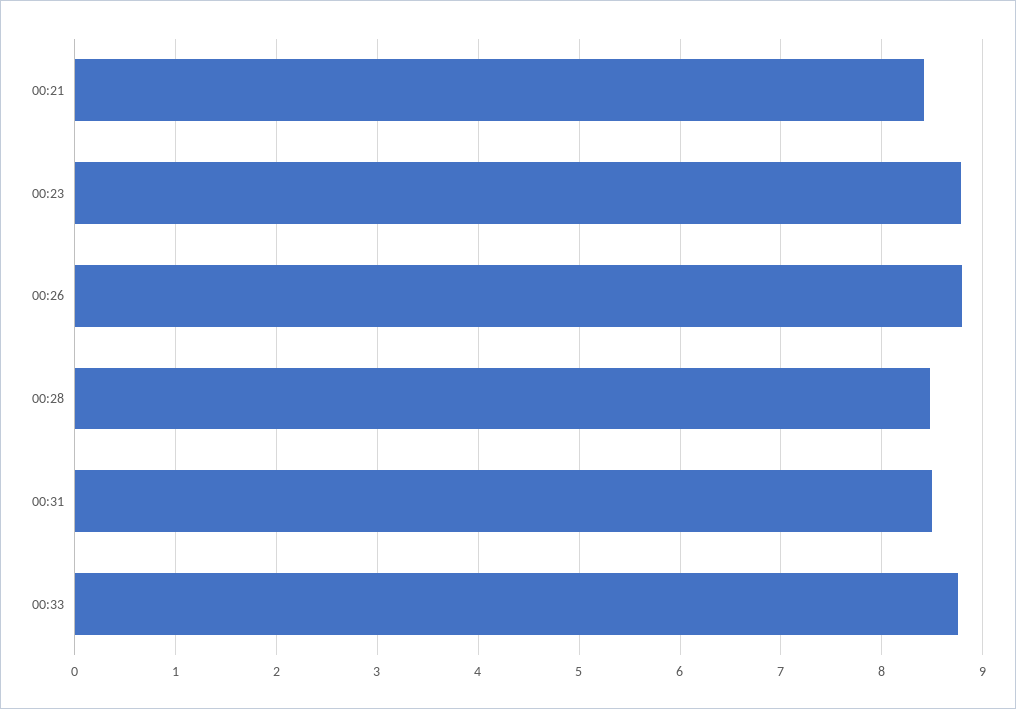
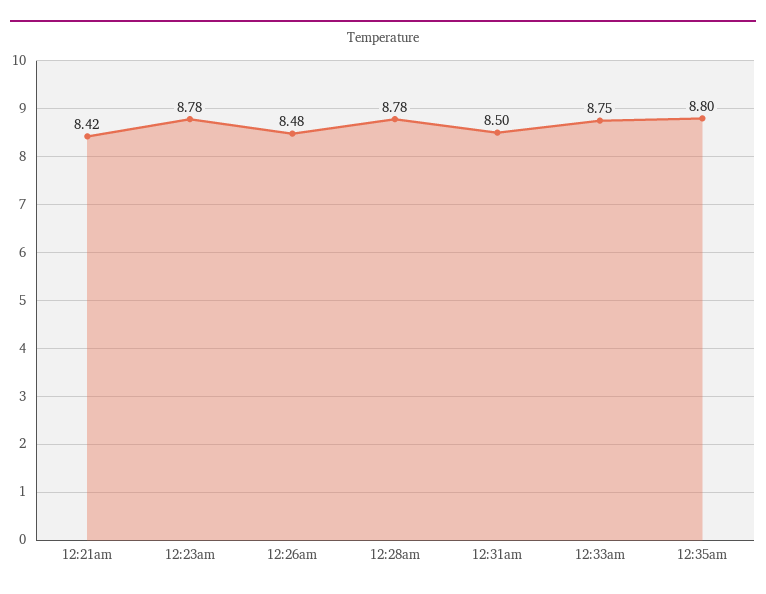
00:26: 8.8 -> 8.48
00:28: 8.5 -> 8.78
12:35am: none -> 8.8

